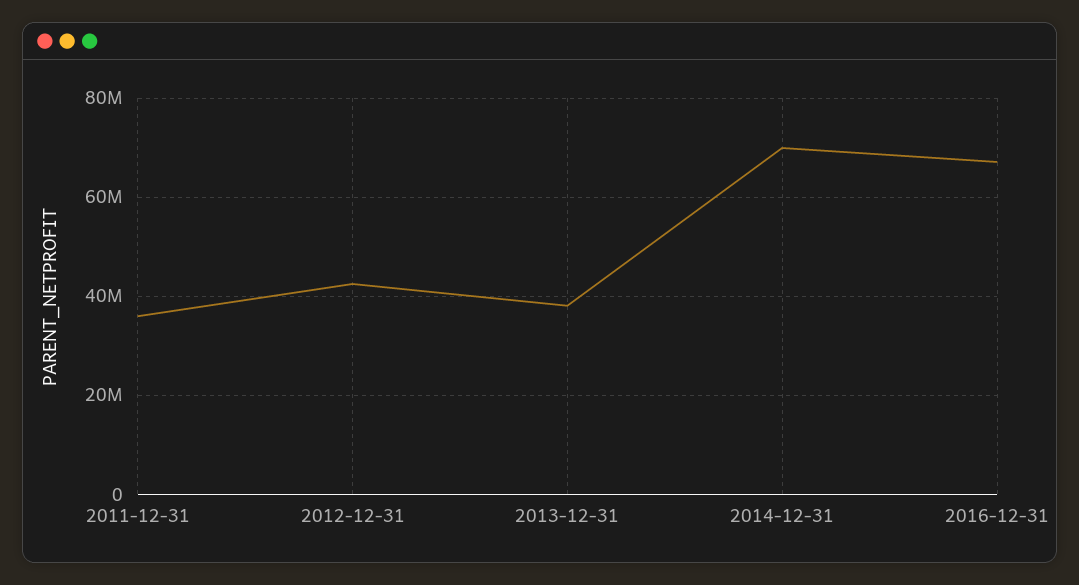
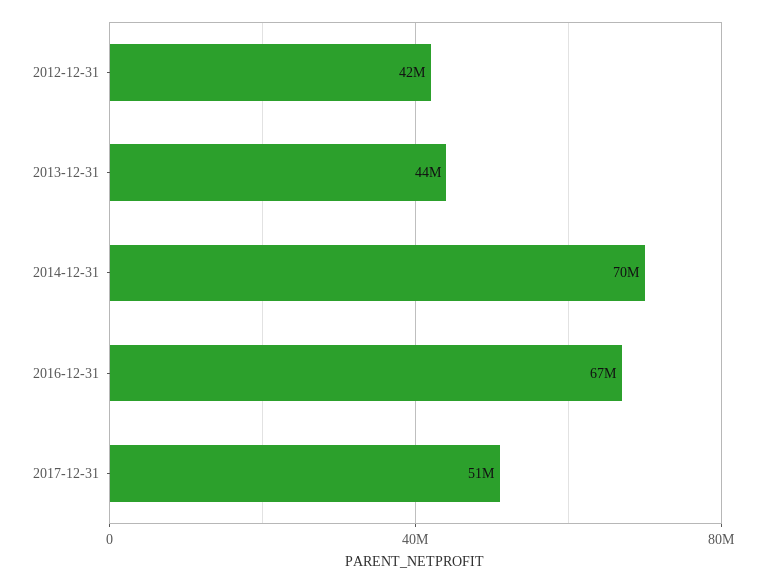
2011-12-31: 36000000 -> none
2013-12-31: 38000000 -> 44000000
2017-12-31: none -> 51000000

